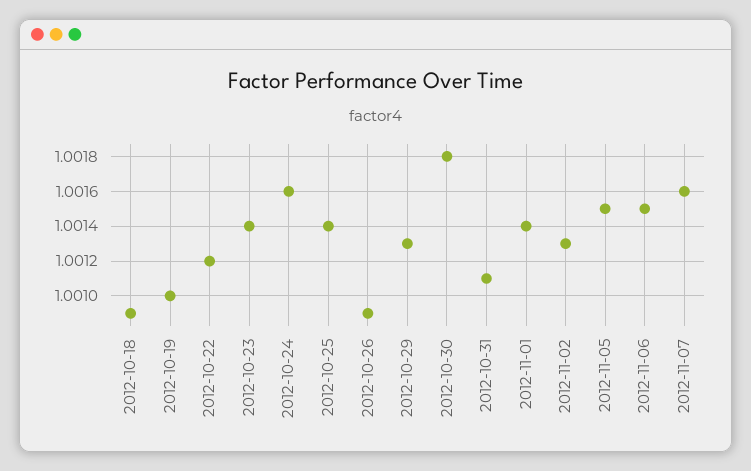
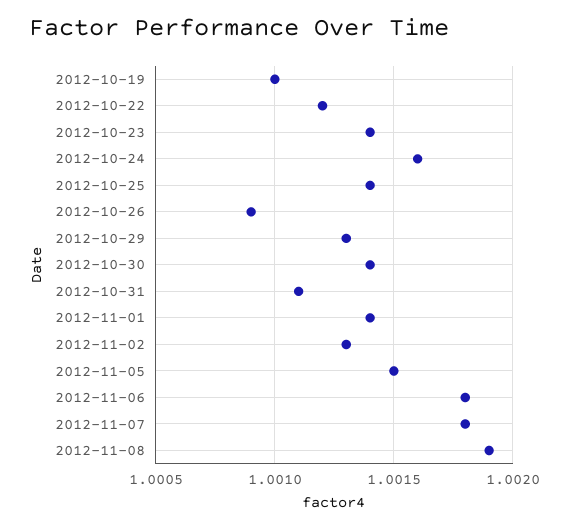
2012-10-18: 1.0009 -> none
2012-10-30: 1.0018 -> 1.0014
2012-11-06: 1.0015 -> 1.0018
2012-11-07: 1.0016 -> 1.0018
2012-11-08: none -> 1.0019

